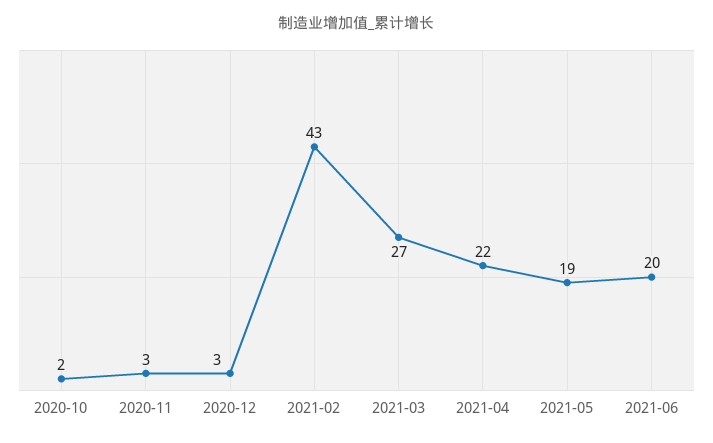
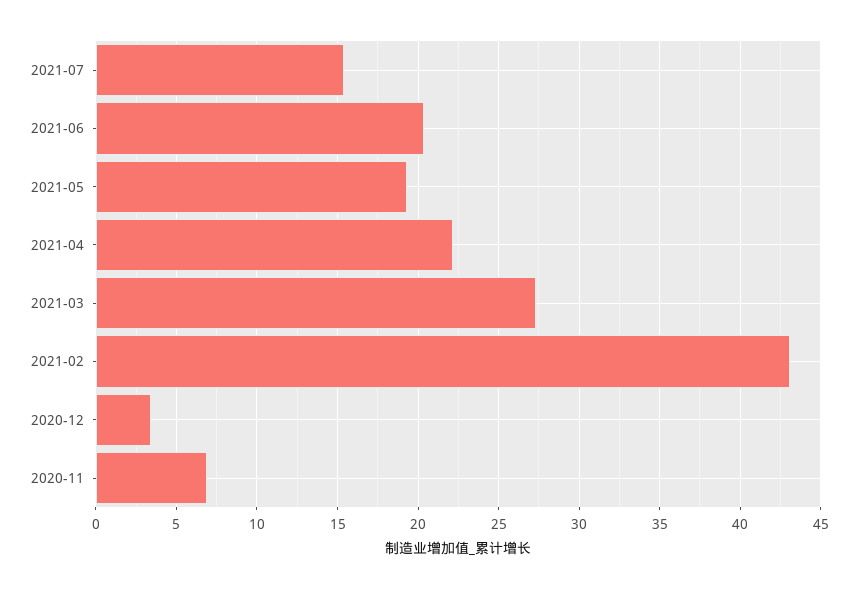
2020-10: 2 -> none
2020-11: 3 -> 7
2021-07: none -> 15.5

